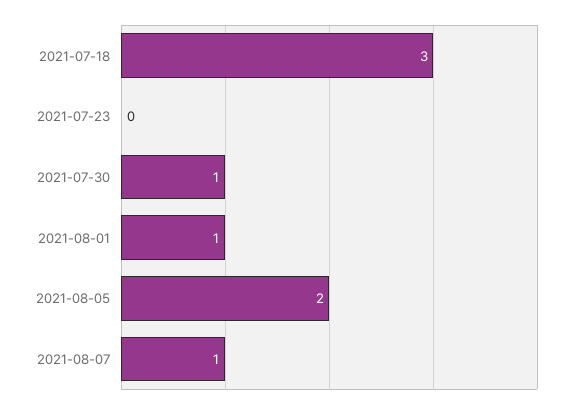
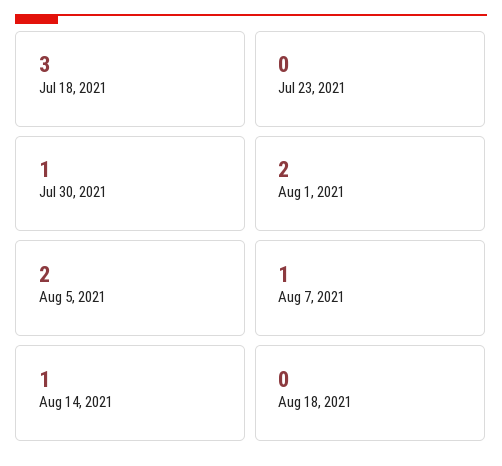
2021-08-01: 1 -> 2
Aug 14, 2021: none -> 1
Aug 18, 2021: none -> 0

